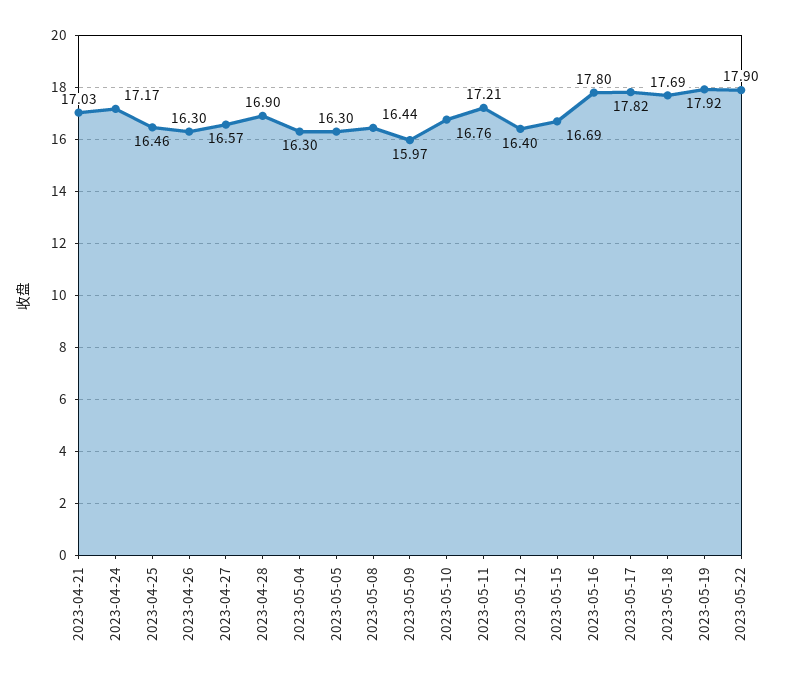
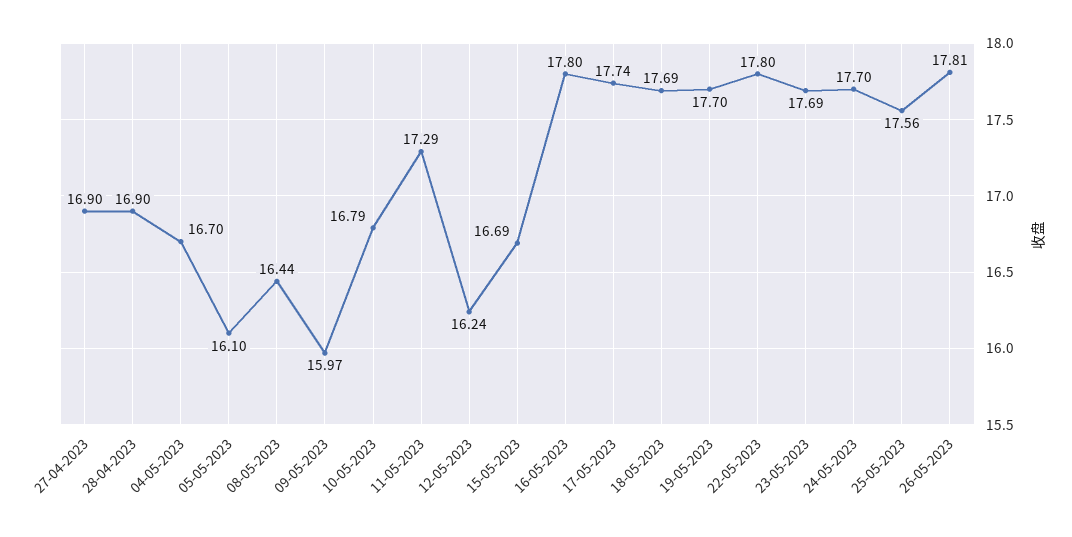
2023-04-21: 17.03 -> none
2023-04-24: 17.17 -> none
2023-04-25: 16.46 -> none
2023-04-26: 16.3 -> none
2023-04-27: 16.57 -> 16.9
2023-05-04: 16.3 -> 16.7
2023-05-05: 16.3 -> 16.1
2023-05-10: 16.76 -> 16.79
2023-05-11: 17.21 -> 17.29
2023-05-12: 16.4 -> 16.24
2023-05-17: 17.82 -> 17.74
2023-05-19: 17.92 -> 17.7
2023-05-22: 17.9 -> 17.8
23-05-2023: none -> 17.69
24-05-2023: none -> 17.7
25-05-2023: none -> 17.56
26-05-2023: none -> 17.81

